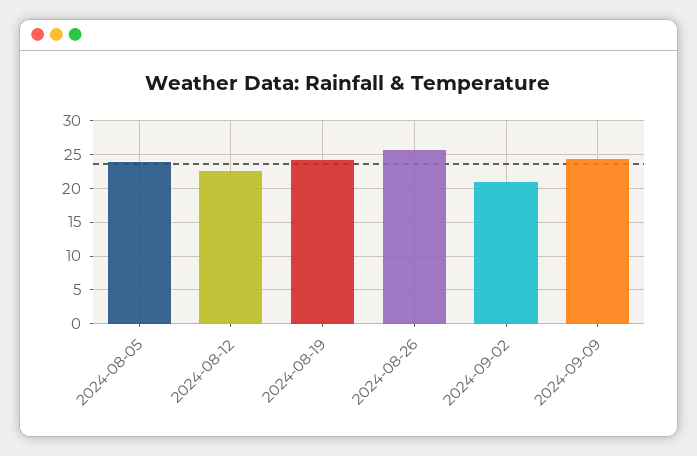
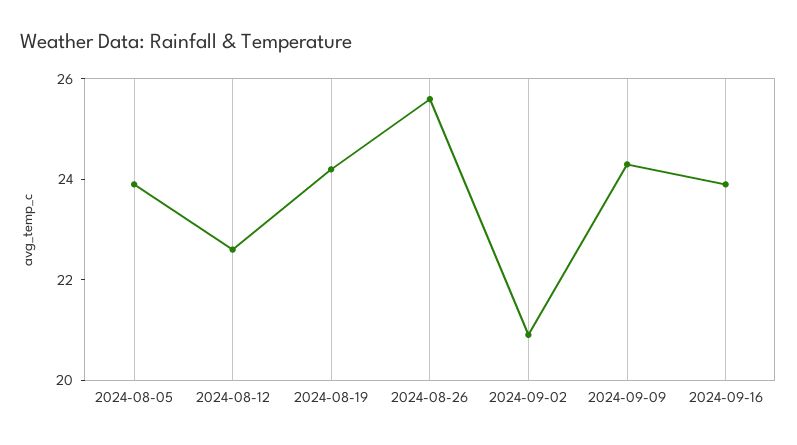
2024-09-16: none -> 24

